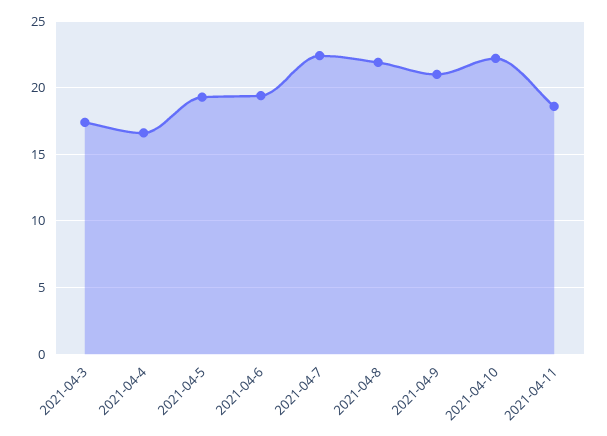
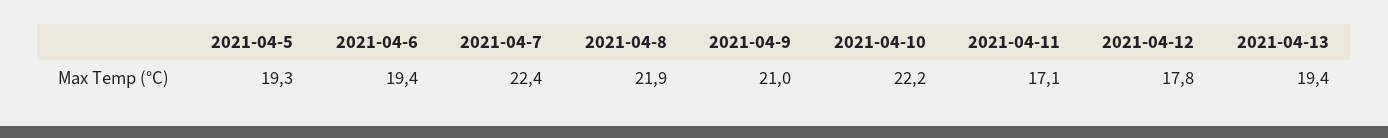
2021-04-3: 17.5 -> none
2021-04-4: 16.5 -> none
2021-04-11: 18.5 -> 17.1
2021-04-12: none -> 17.8
2021-04-13: none -> 19.4

